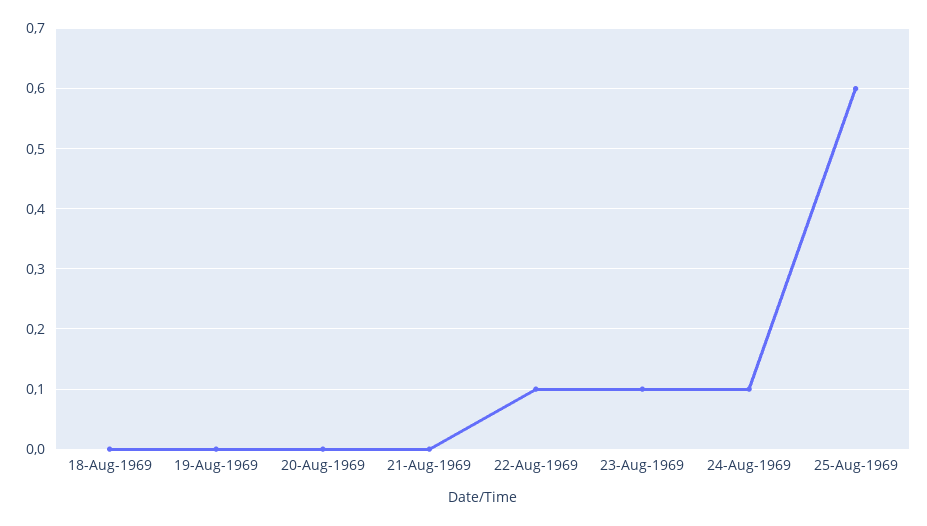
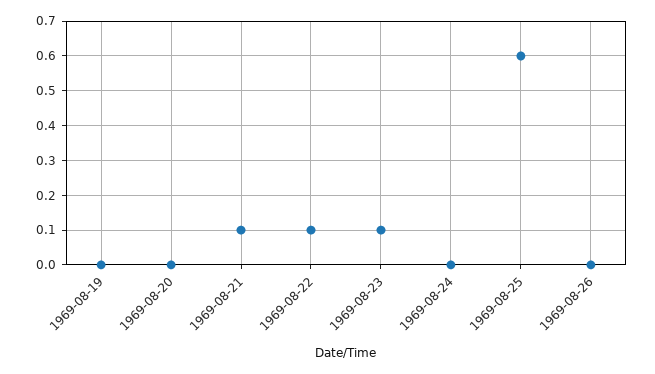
18-Aug-1969: 0 -> none
21-Aug-1969: 0 -> 0.1
24-Aug-1969: 0.1 -> 0
1969-08-26: none -> 0

